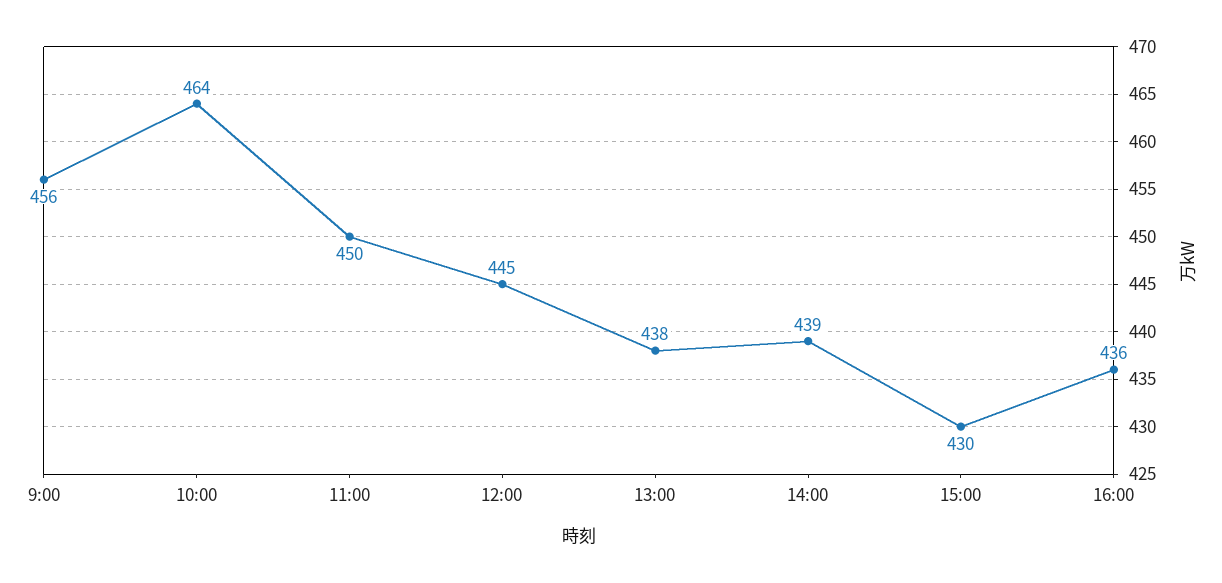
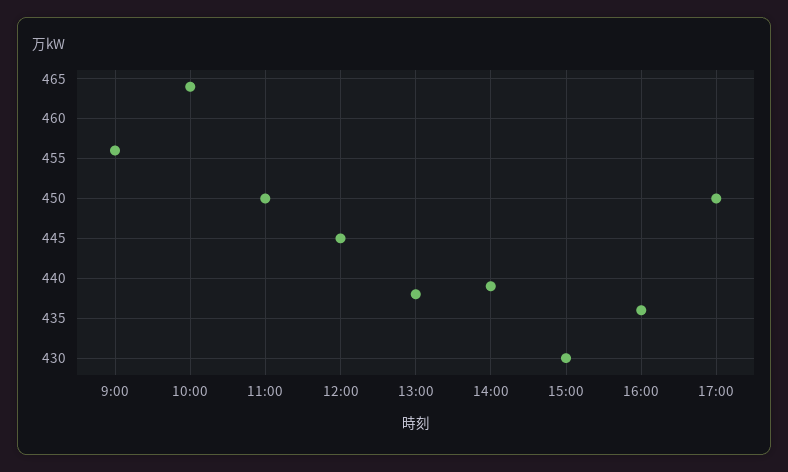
17:00: none -> 450

